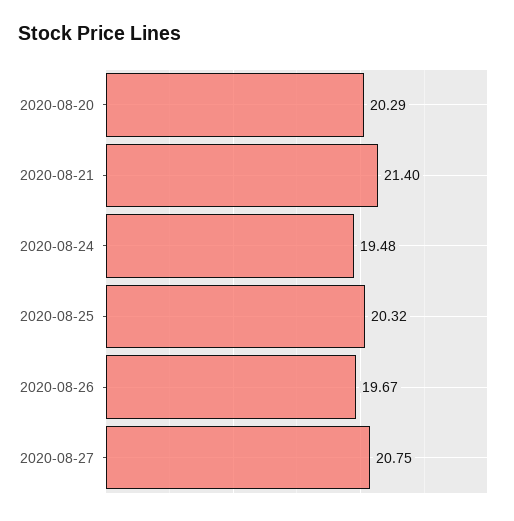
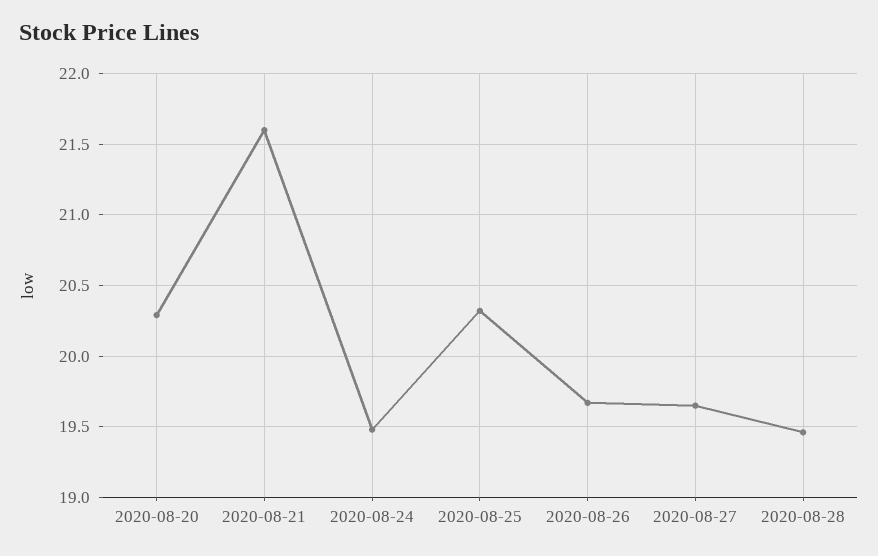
2020-08-21: 21.4 -> 21.6
2020-08-27: 20.75 -> 19.65
2020-08-28: none -> 19.45

